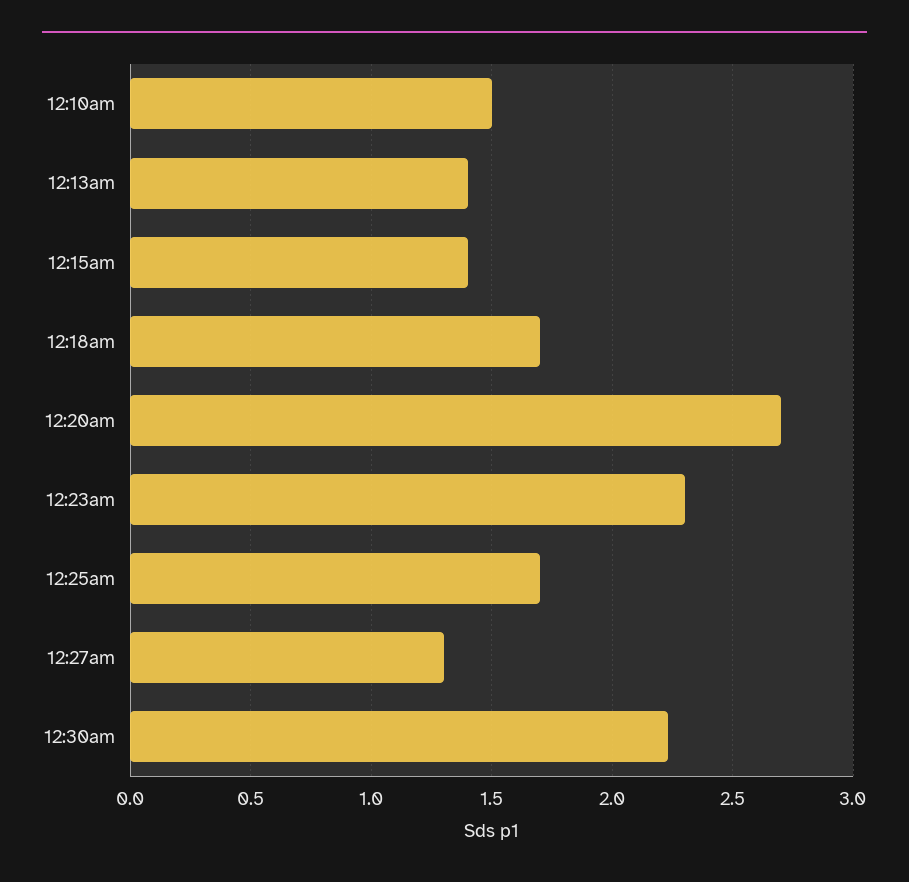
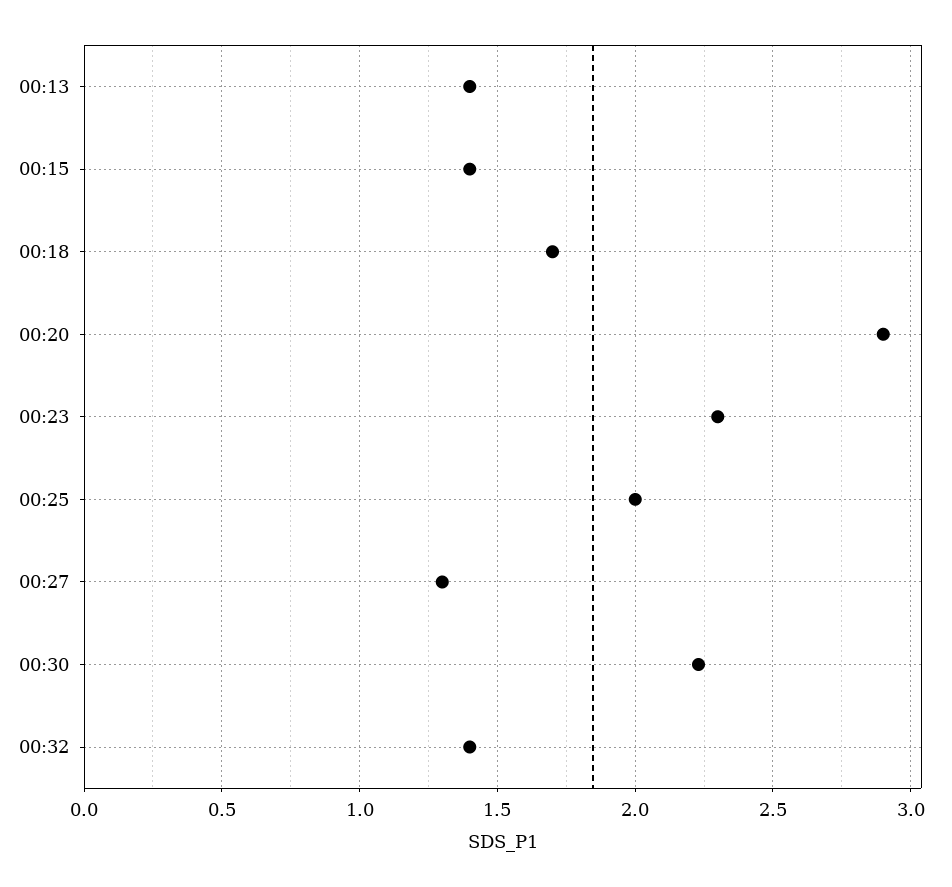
12:10am: 1.5 -> none
12:20am: 2.7 -> 2.9
12:25am: 1.7 -> 2
00:32: none -> 1.4

